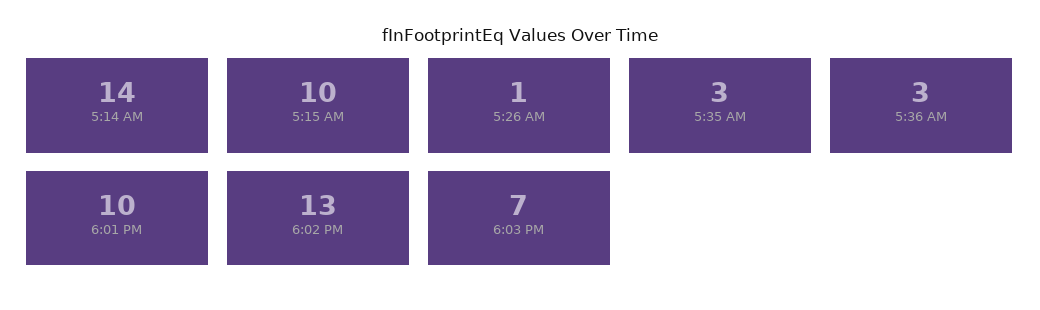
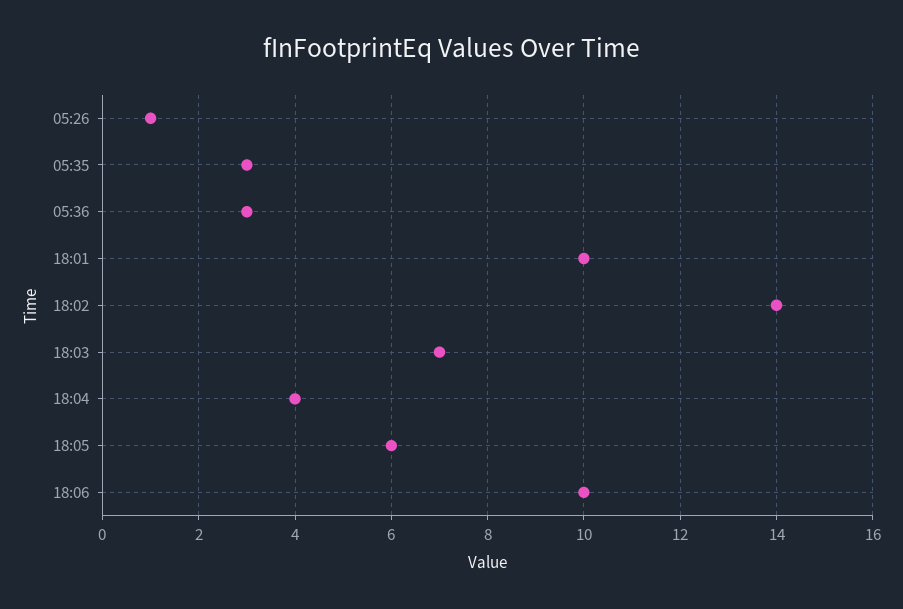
5:14 AM: 14 -> none
5:15 AM: 10 -> none
6:02 PM: 13 -> 14
18:04: none -> 4
18:05: none -> 6
18:06: none -> 10

